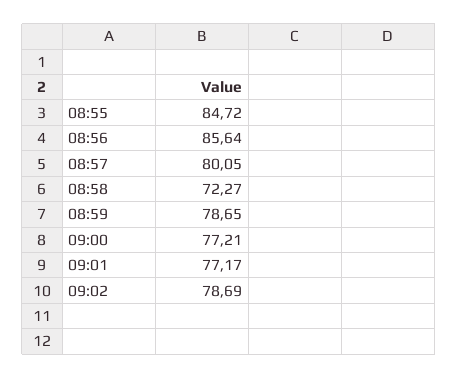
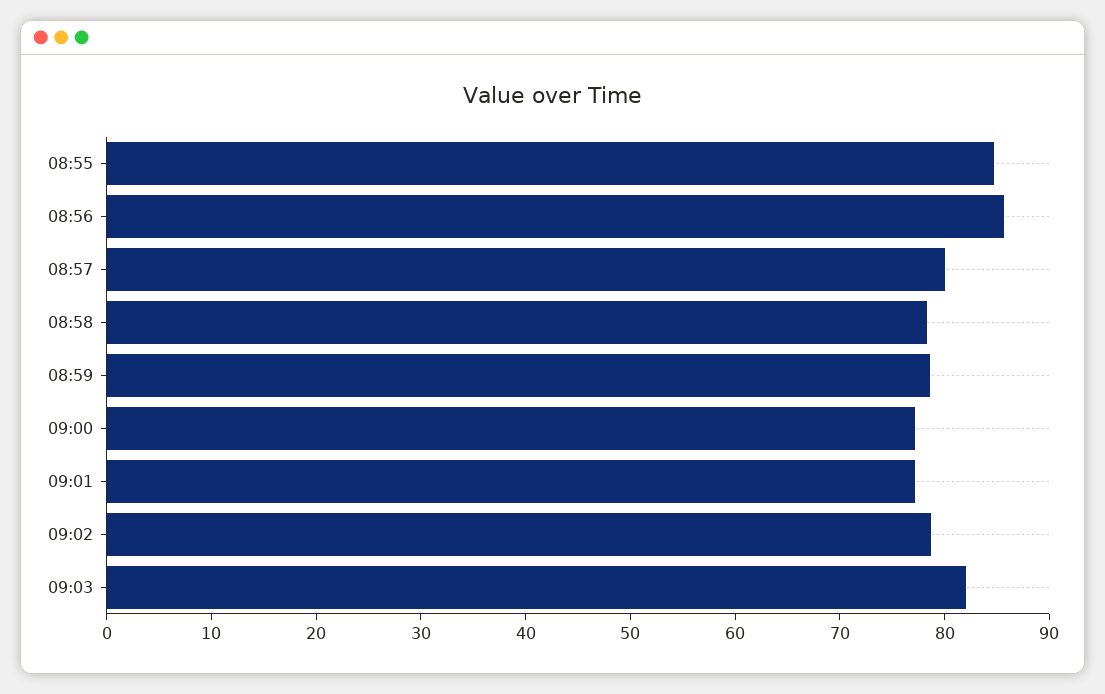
08:58: 72.27 -> 78
09:03: none -> 82

